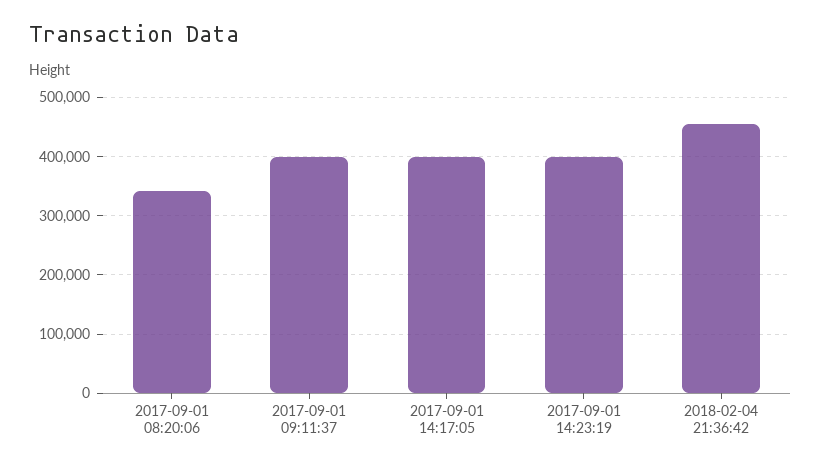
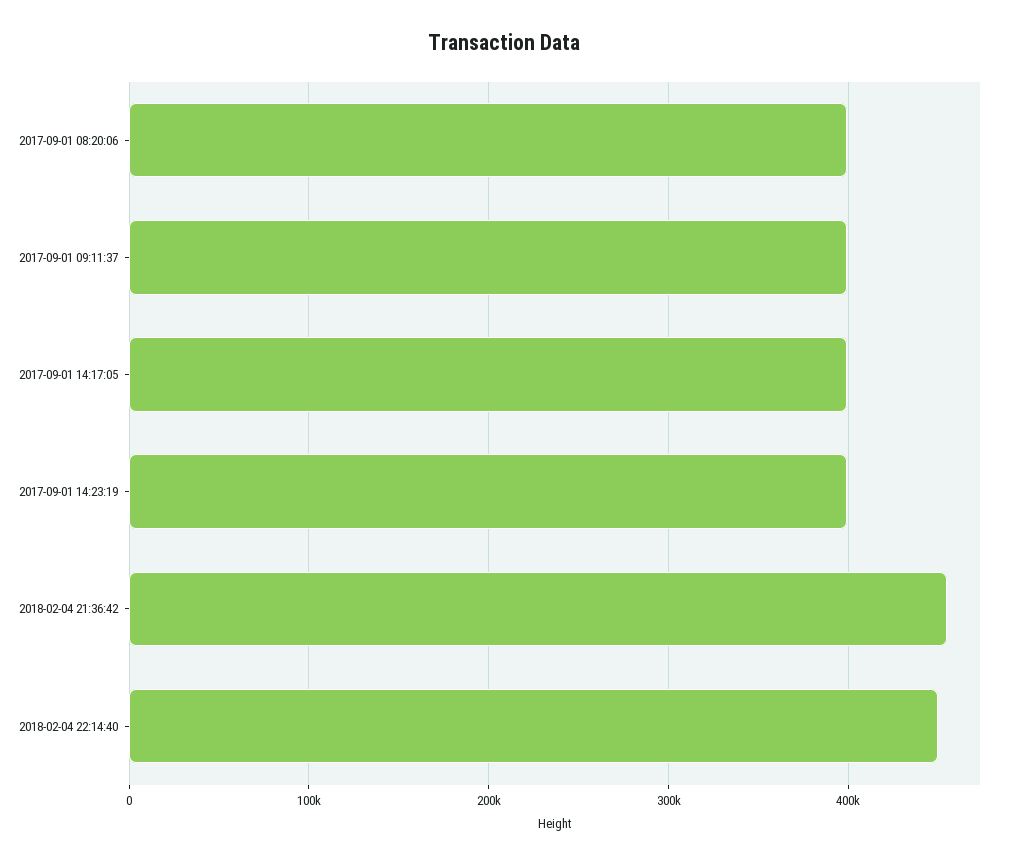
2017-09-01 08:20:06: 340000 -> 400000
2018-02-04 22:14:40: none -> 450000

